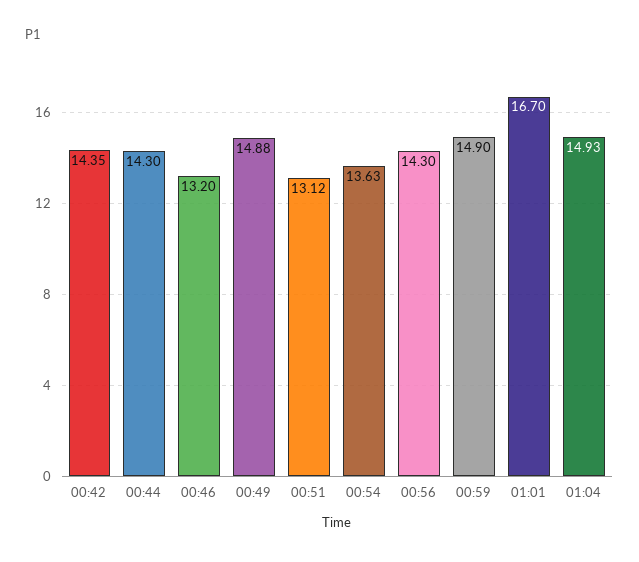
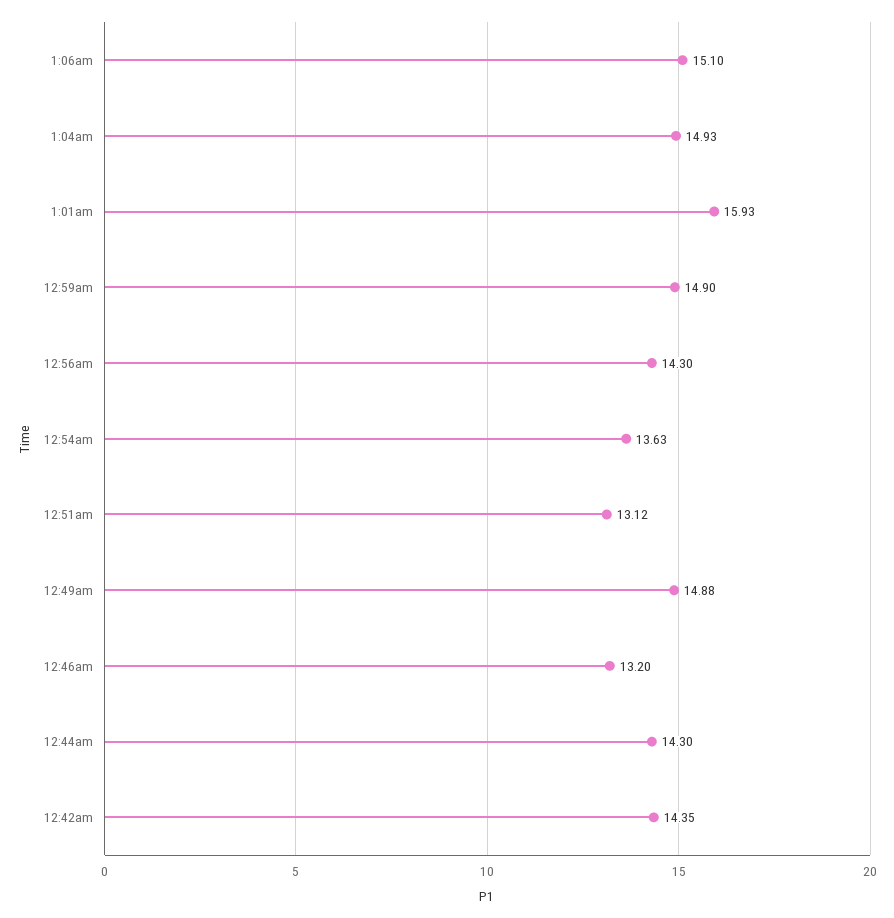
01:01: 16.7 -> 15.93
1:06am: none -> 15.1

